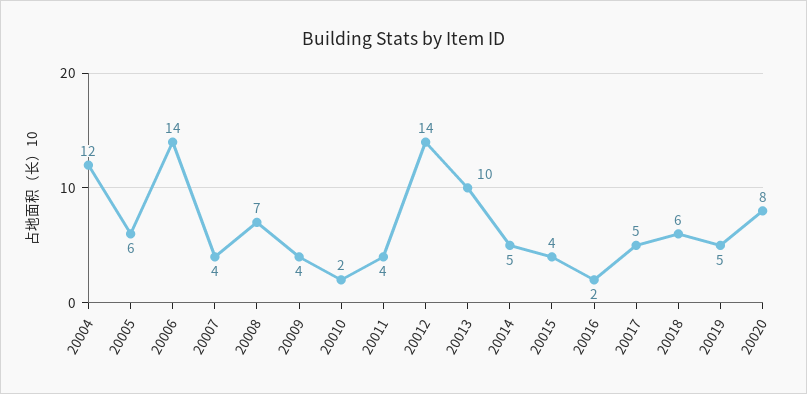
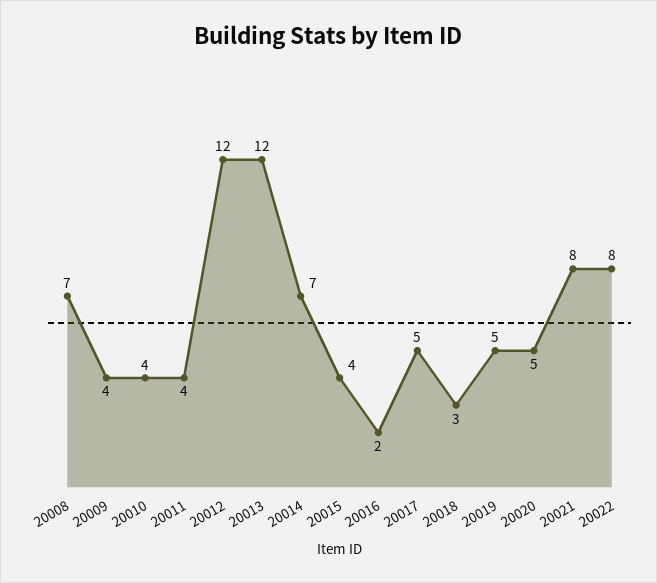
20004: 12 -> none
20005: 6 -> none
20006: 14 -> none
20007: 4 -> none
20010: 2 -> 4
20012: 14 -> 12
20013: 10 -> 12
20014: 5 -> 7
20018: 6 -> 3
20020: 8 -> 5
20021: none -> 8
20022: none -> 8

